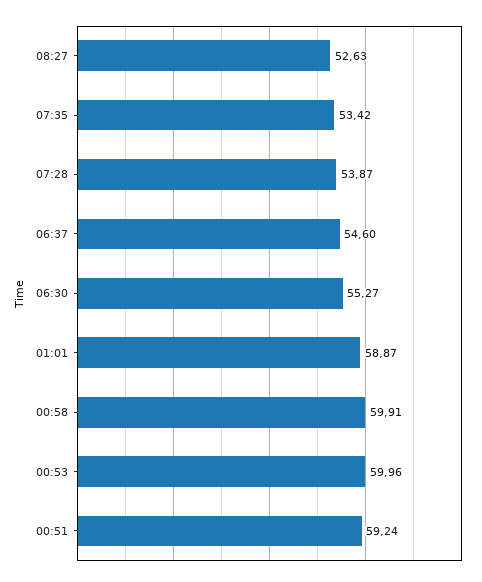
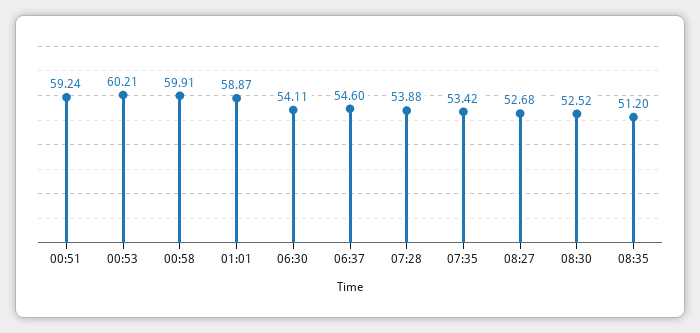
08:27: 52.63 -> 52.68
07:28: 53.87 -> 53.88
06:30: 55.27 -> 54.11
00:53: 59.96 -> 60.21
08:30: none -> 52.52
08:35: none -> 51.2

